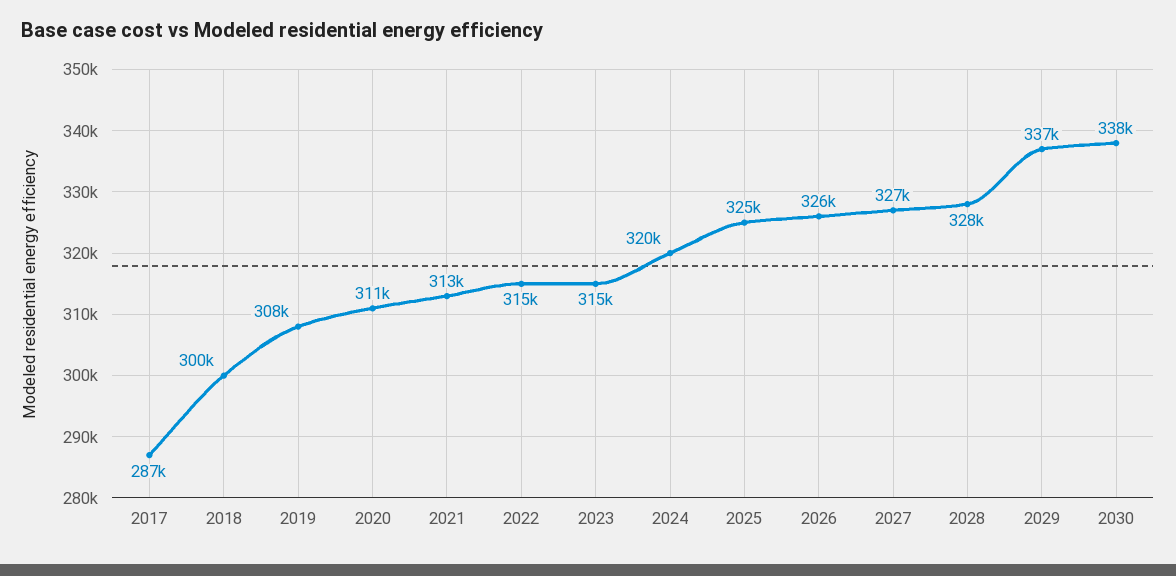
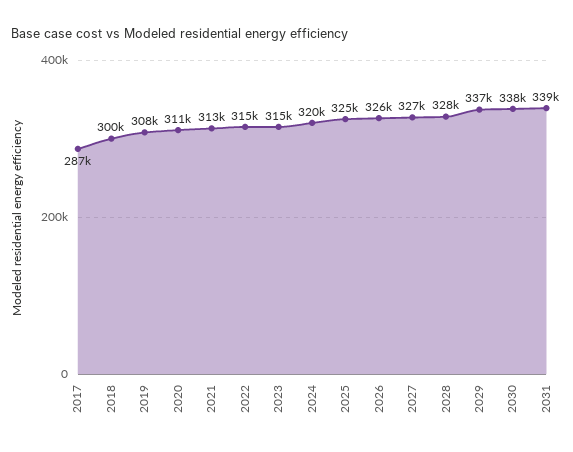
2031: none -> 339000

